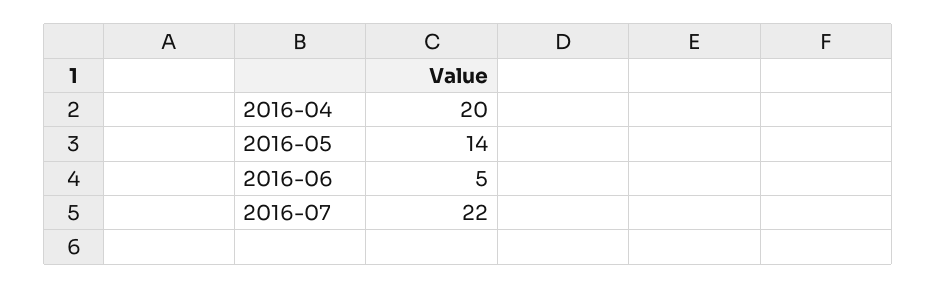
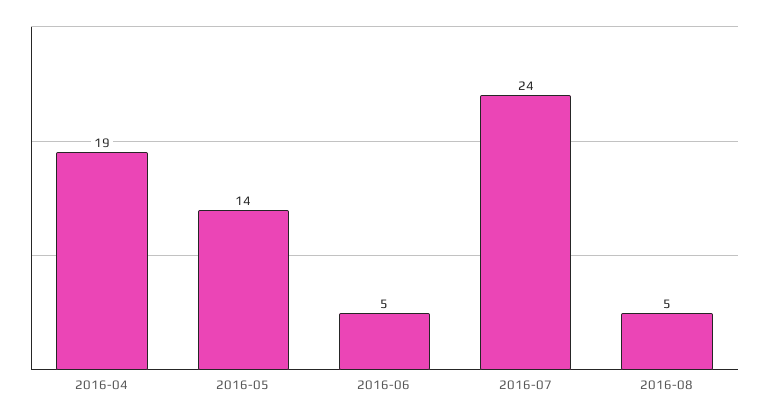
2016-04: 20 -> 19
2016-07: 22 -> 24
2016-08: none -> 5

